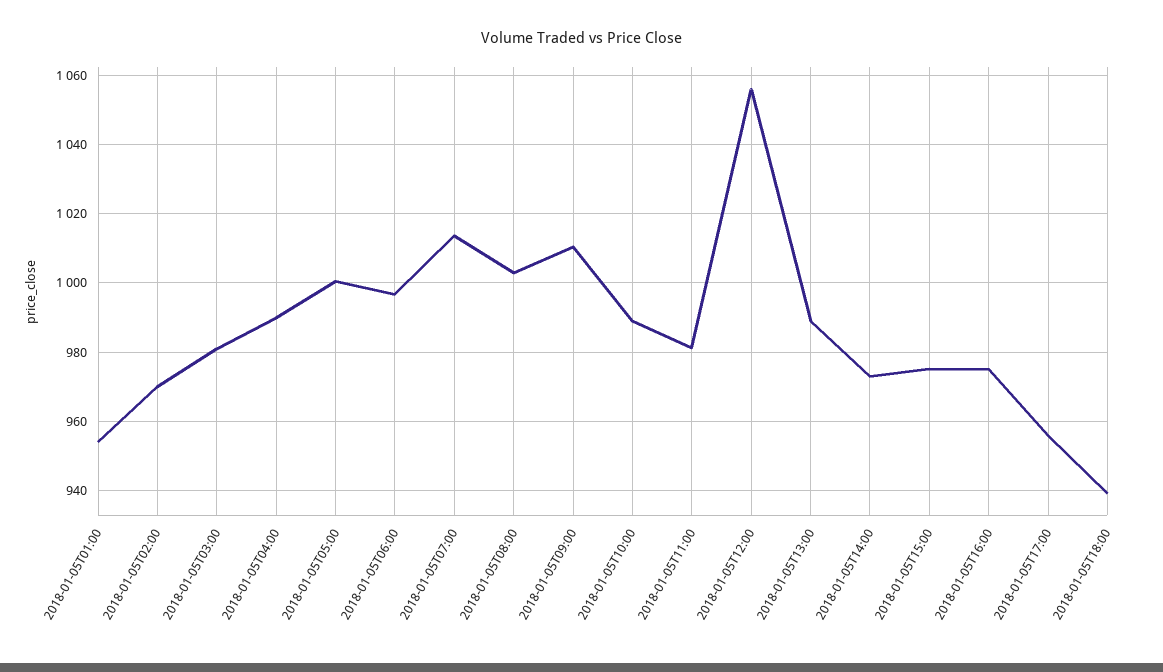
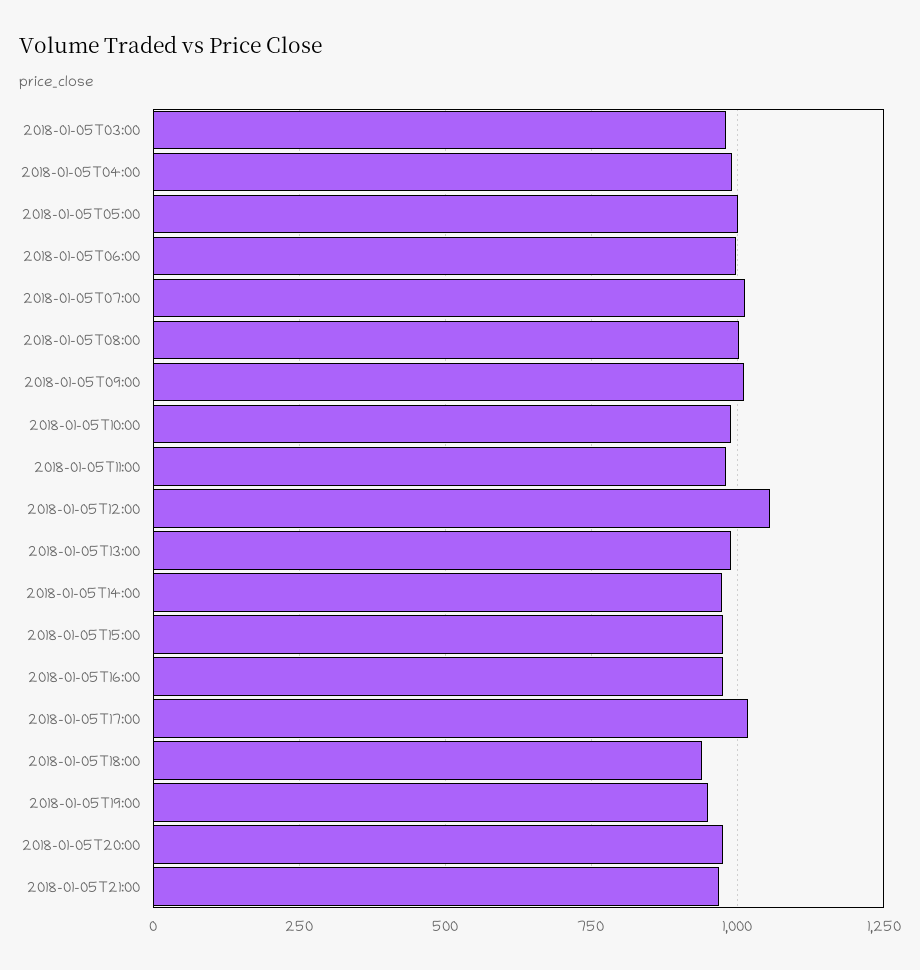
2018-01-05T01:00: 954 -> none
2018-01-05T02:00: 970 -> none
2018-01-05T17:00: 956 -> 1025
2018-01-05T19:00: none -> 950
2018-01-05T20:00: none -> 975
2018-01-05T21:00: none -> 975

